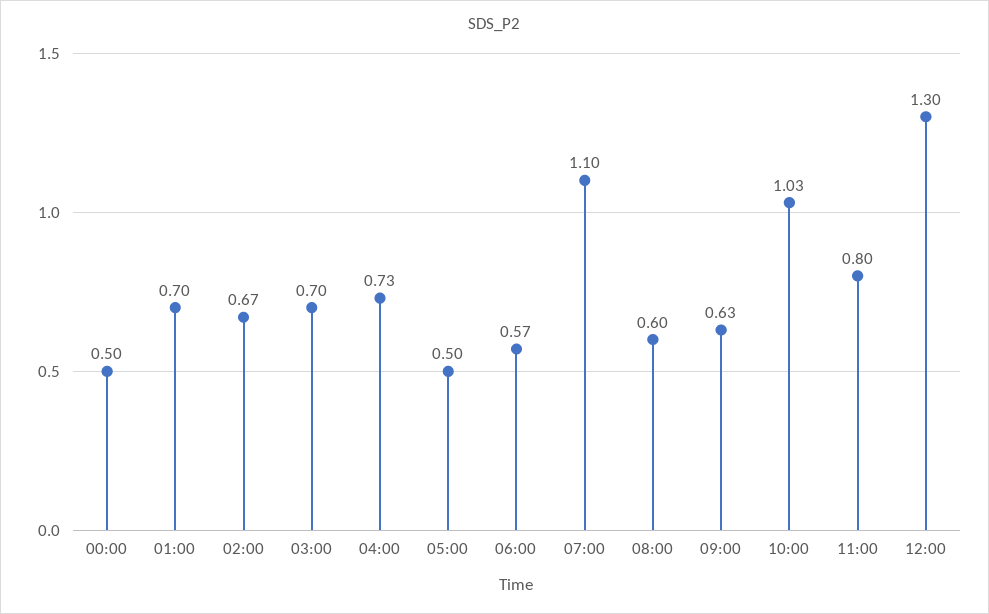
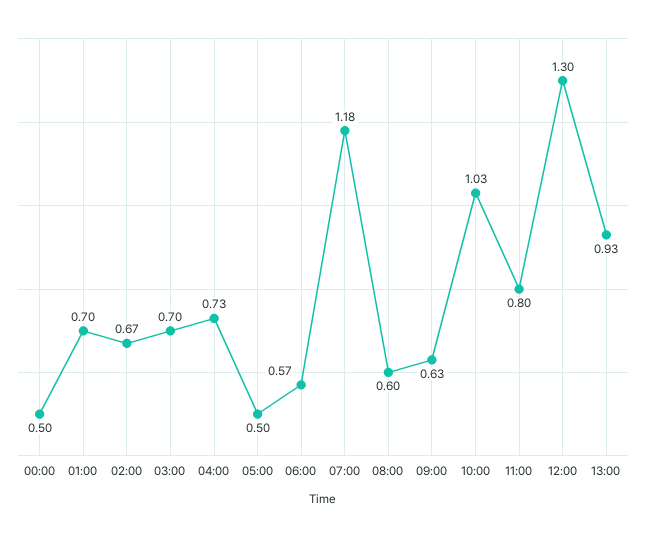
07:00: 1.1 -> 1.18
13:00: none -> 0.93

